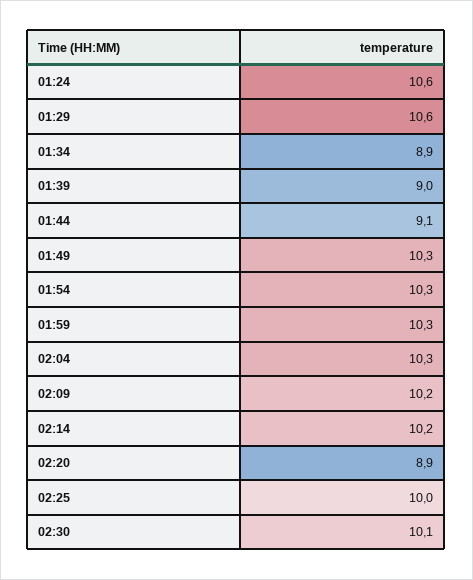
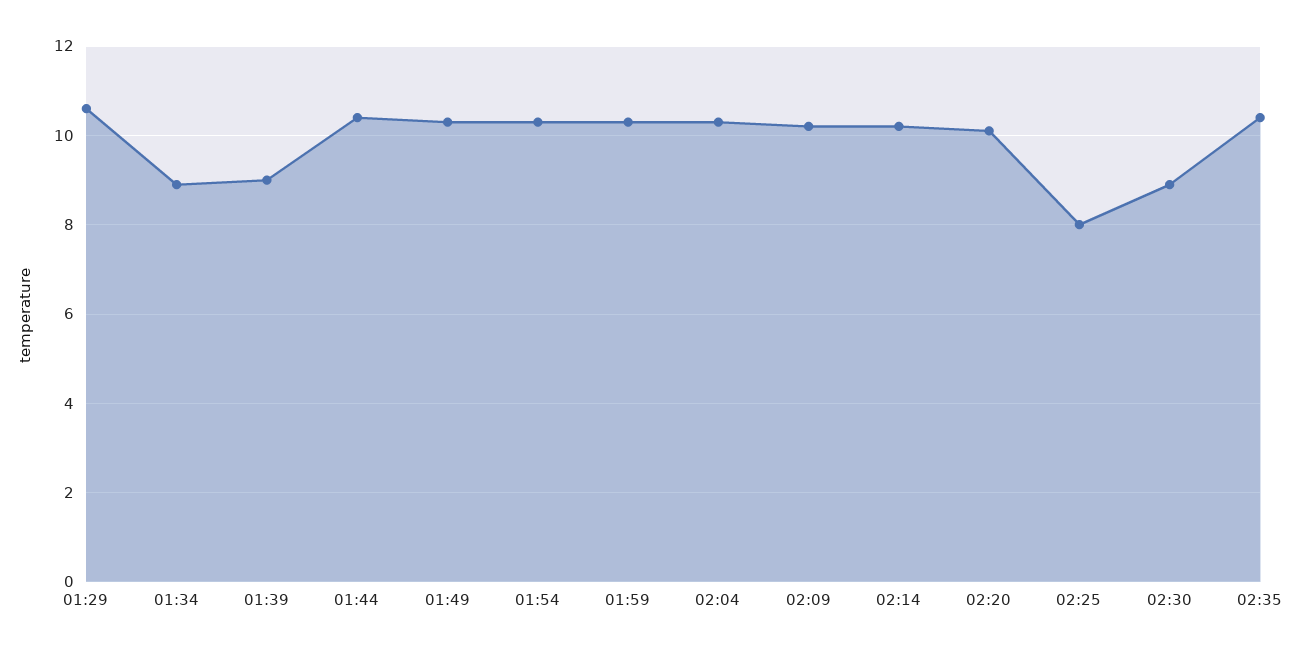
01:24: 10.6 -> none
01:44: 9.1 -> 10.5
02:20: 8.9 -> 10
02:25: 10 -> 8
02:30: 10.1 -> 9
02:35: none -> 10.5

